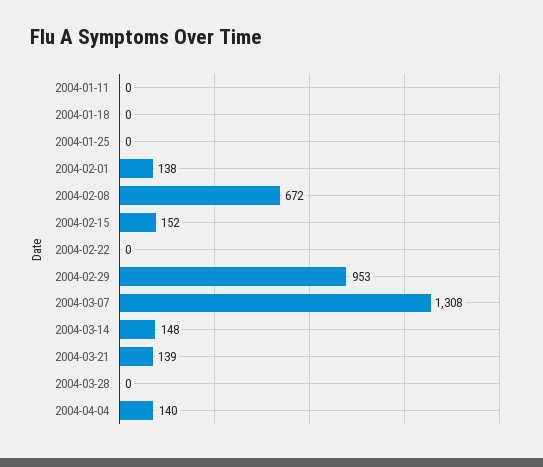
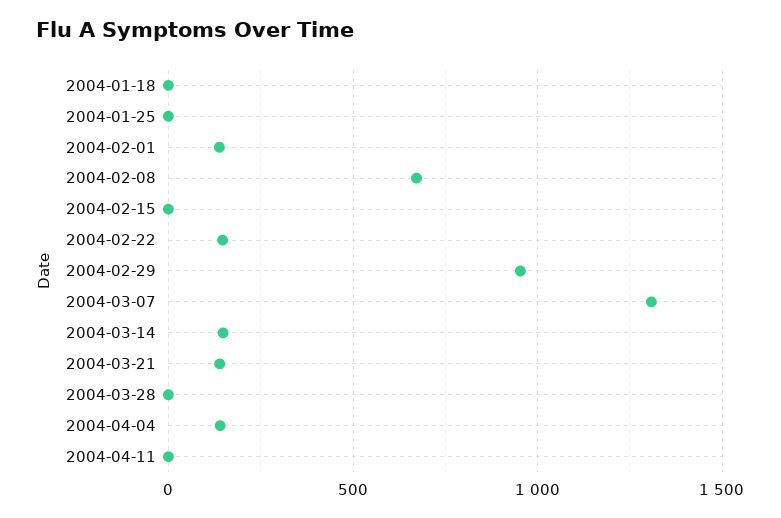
2004-01-11: 0 -> none
2004-02-15: 152 -> 0
2004-02-22: 0 -> 150
2004-04-11: none -> 0

